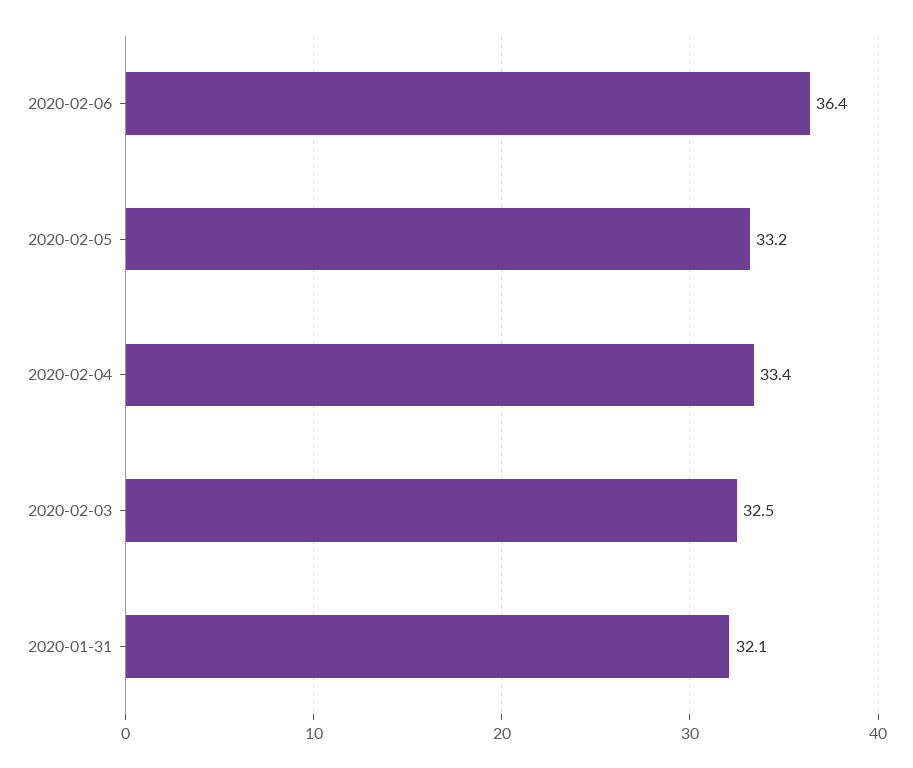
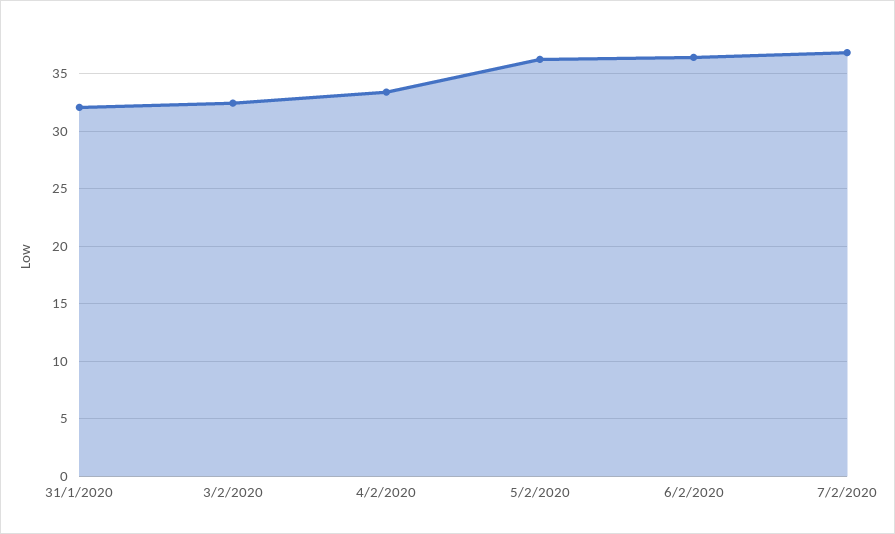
2020-02-05: 33.2 -> 36
7/2/2020: none -> 37

